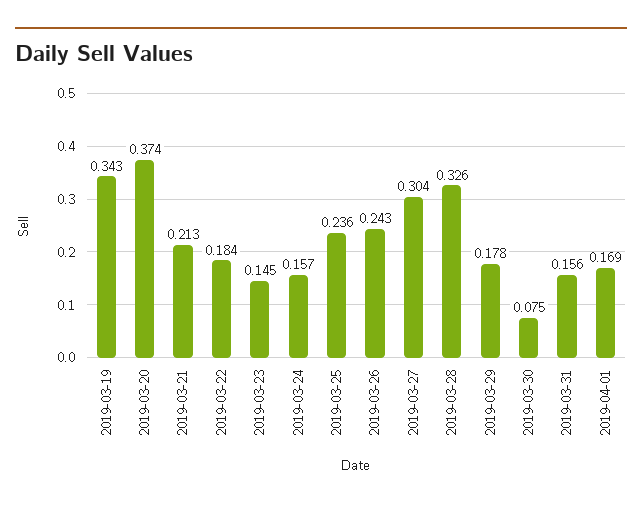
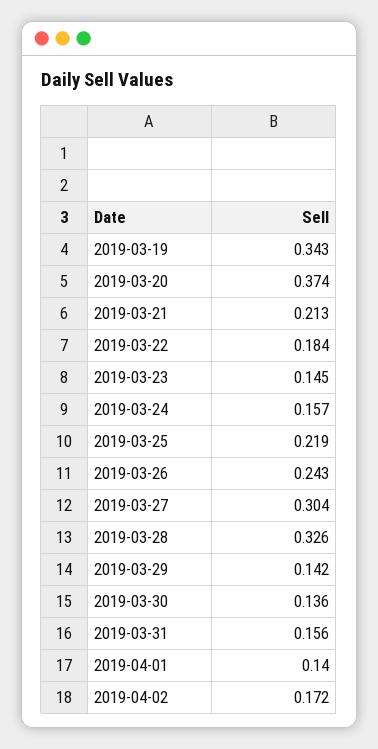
2019-03-25: 0.236 -> 0.219
2019-03-29: 0.178 -> 0.142
2019-03-30: 0.075 -> 0.136
2019-04-01: 0.169 -> 0.14
2019-04-02: none -> 0.172

